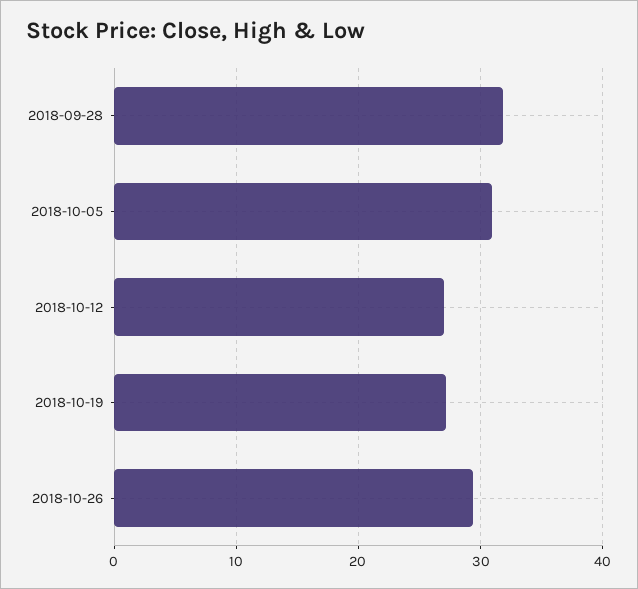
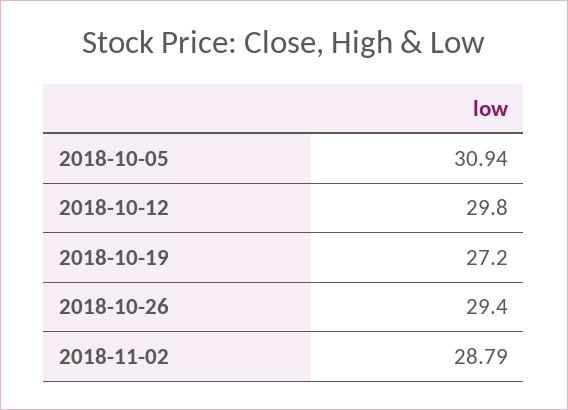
2018-09-28: 32 -> none
2018-10-12: 27 -> 29.8
2018-11-02: none -> 28.79

